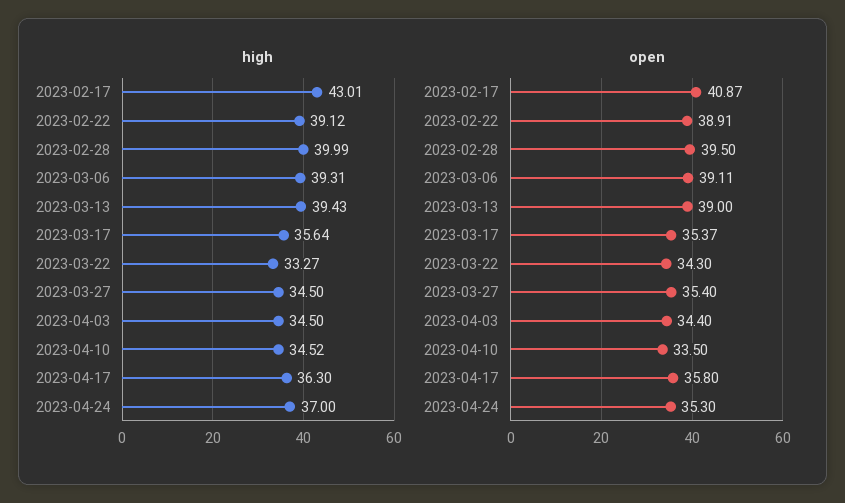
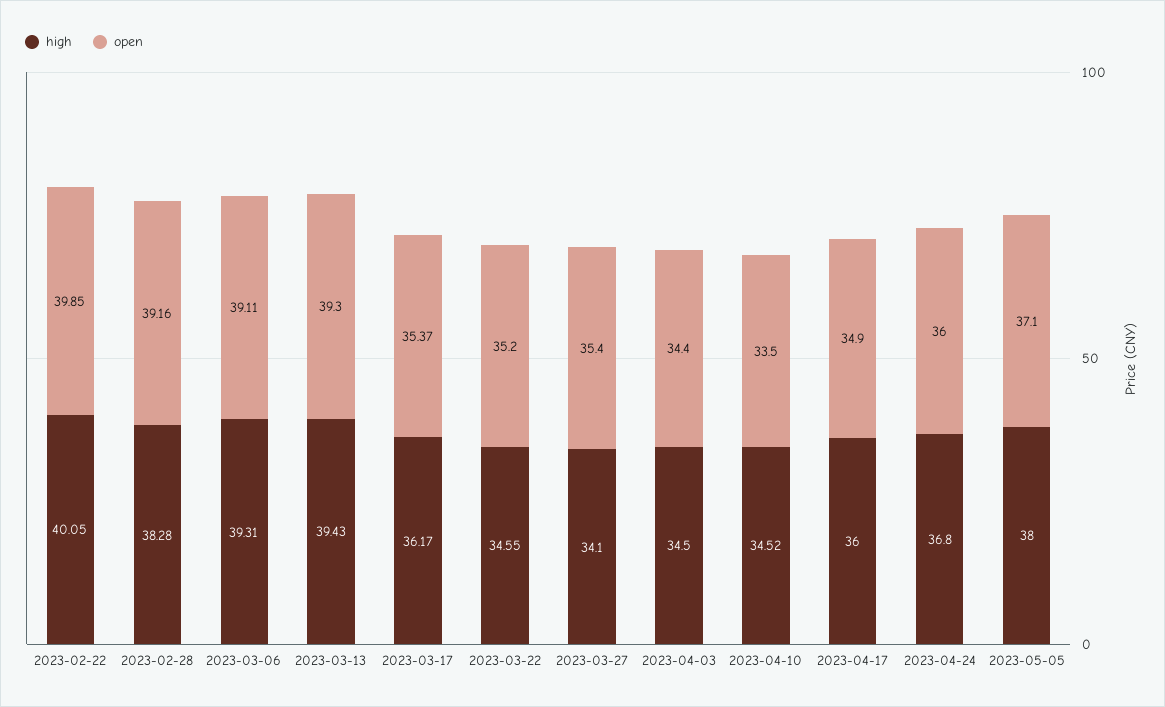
high, 2023-02-17: 43.01 -> none
high, 2023-02-22: 39.12 -> 40.05
high, 2023-02-28: 39.99 -> 38.28
high, 2023-03-17: 35.64 -> 36.17
high, 2023-03-22: 33.27 -> 34.55
high, 2023-03-27: 34.5 -> 34.1
high, 2023-04-17: 36.3 -> 36
high, 2023-04-24: 37 -> 36.8
open, 2023-02-17: 40.87 -> none
open, 2023-02-22: 38.91 -> 39.85
open, 2023-02-28: 39.5 -> 39.16
open, 2023-03-13: 39 -> 39.3
open, 2023-03-22: 34.3 -> 35.2
open, 2023-04-17: 35.8 -> 34.9
open, 2023-04-24: 35.3 -> 36
high, 2023-05-05: none -> 38
open, 2023-05-05: none -> 37.1

